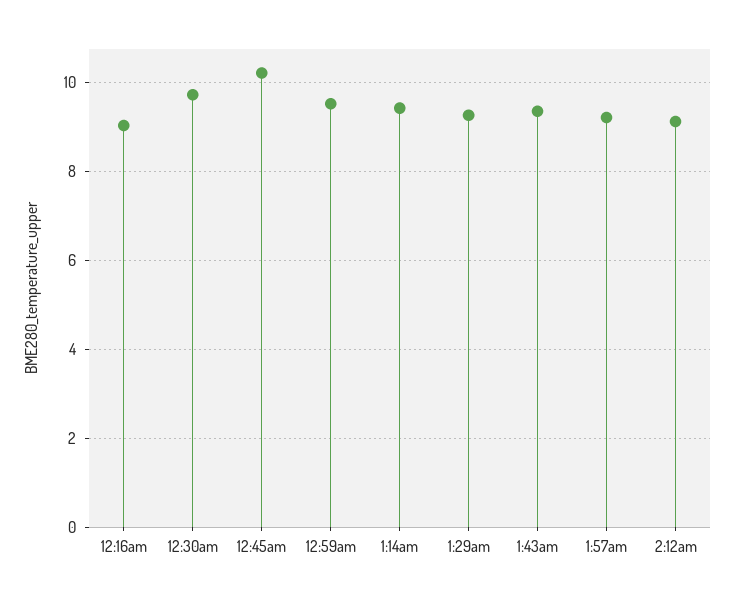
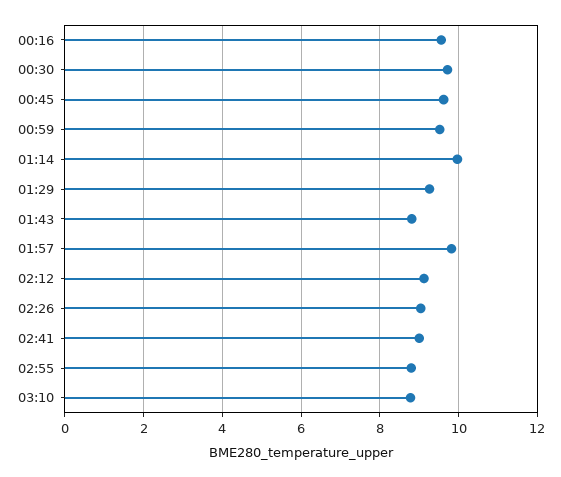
12:16am: 9 -> 9.6
12:45am: 10.2 -> 9.6
1:14am: 9.4 -> 10
1:43am: 9.4 -> 8.8
1:57am: 9.2 -> 9.8
02:26: none -> 9
02:41: none -> 9
02:55: none -> 8.8
03:10: none -> 8.8

